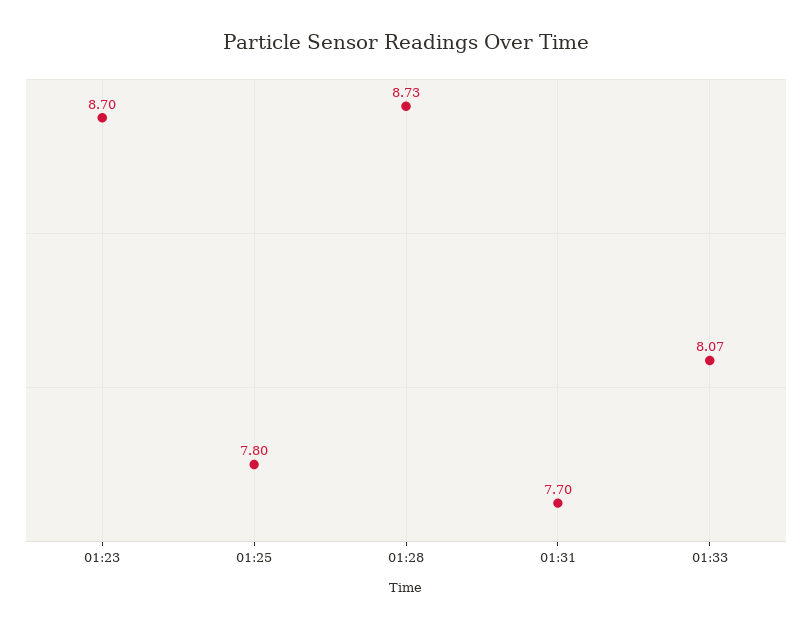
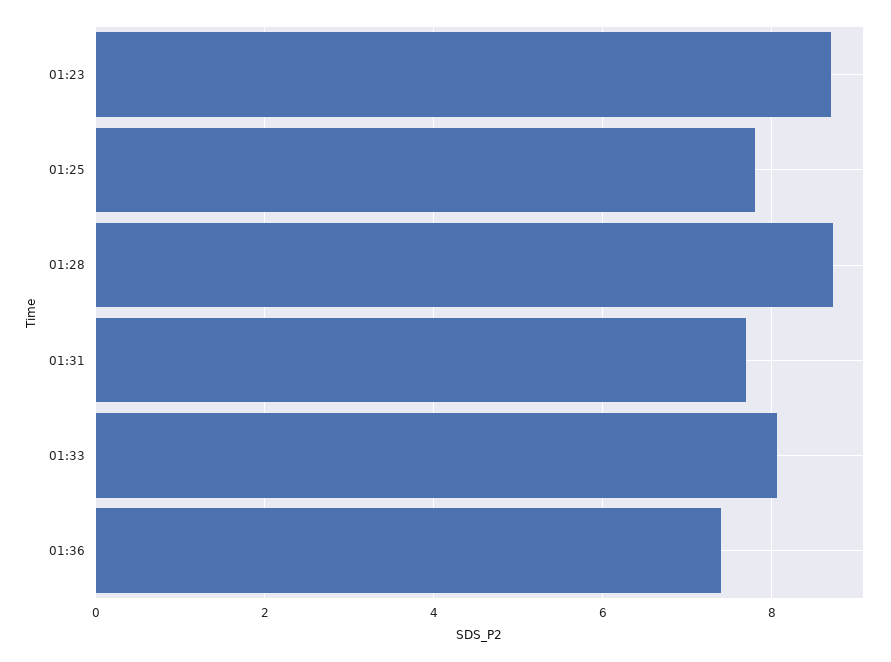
01:36: none -> 7.4

